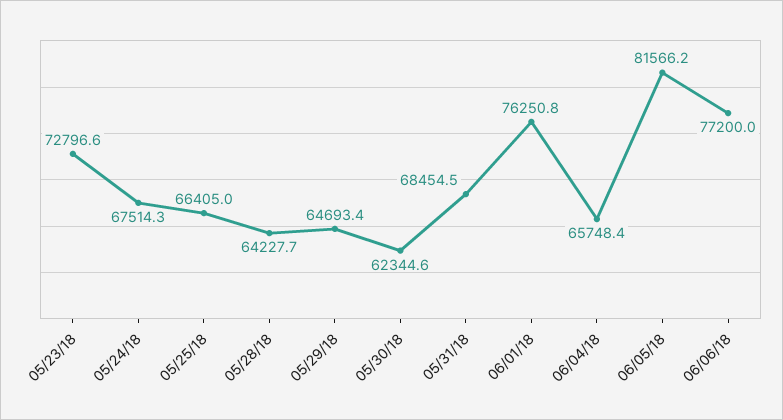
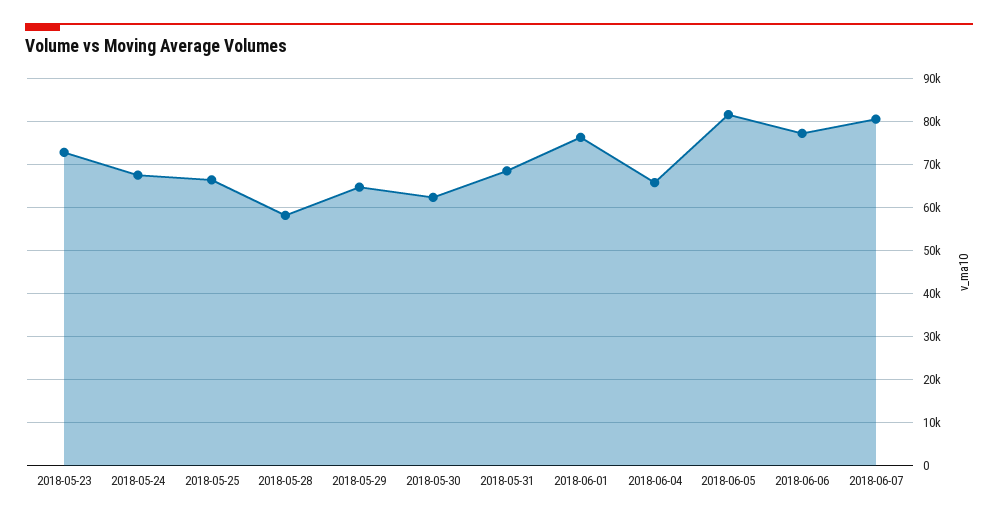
05/28/18: 64227.7 -> 58000
2018-06-07: none -> 80000

